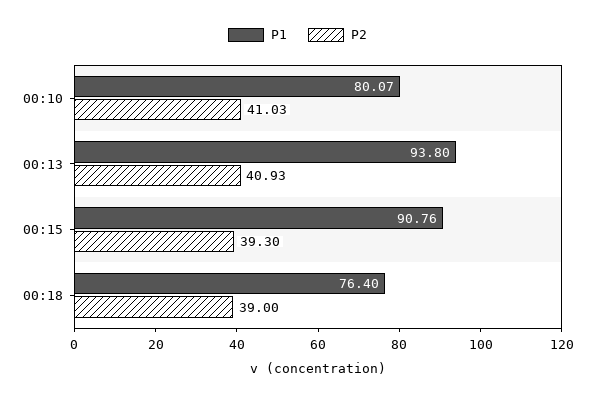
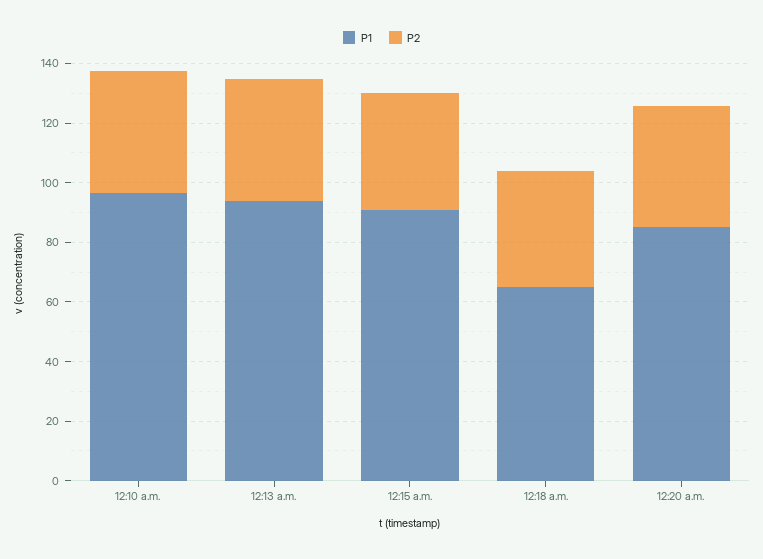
P1, 00:10: 80.07 -> 95
P1, 00:18: 76.4 -> 65
P1, 12:20 a.m.: none -> 85
P2, 12:20 a.m.: none -> 40

